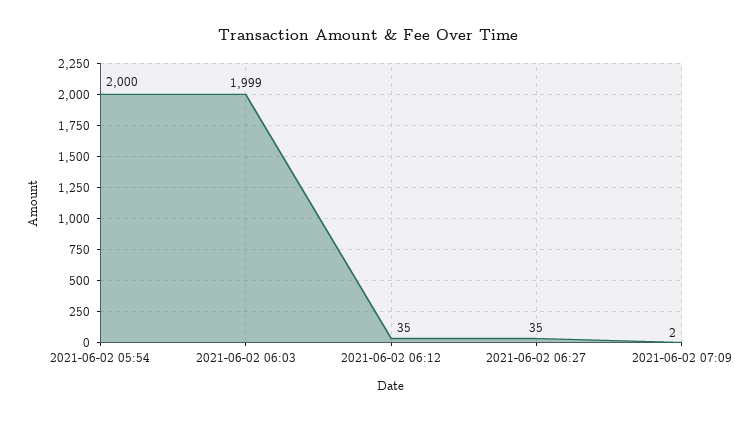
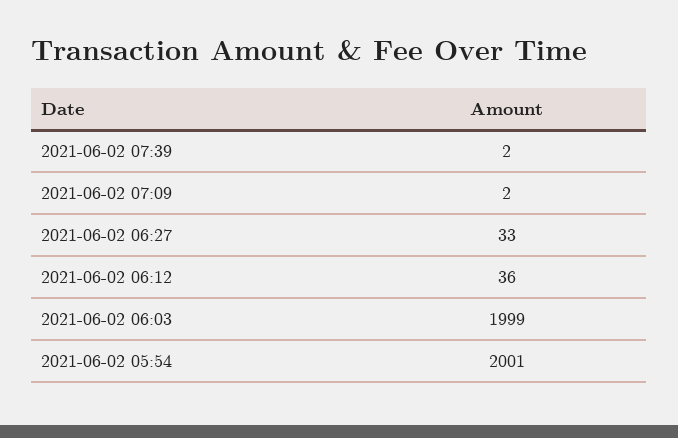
2021-06-02 05:54: 2000 -> 2001
2021-06-02 06:12: 35 -> 36
2021-06-02 06:27: 35 -> 33
2021-06-02 07:39: none -> 2

